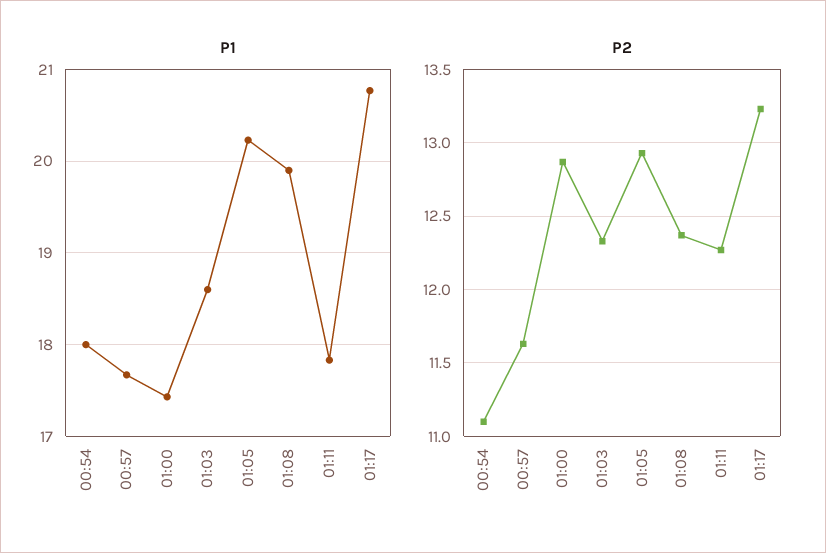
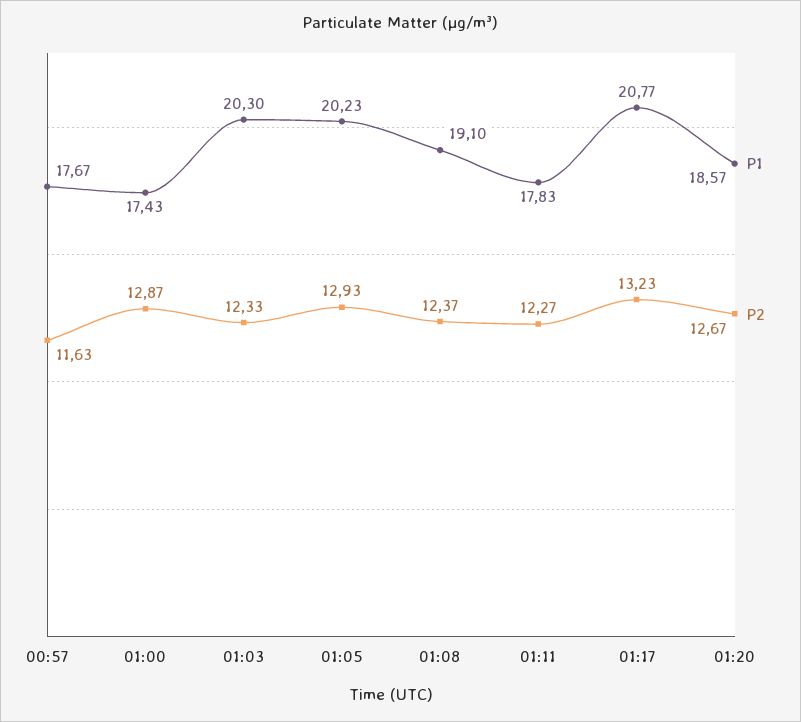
P1, 00:54: 18 -> none
P1, 01:03: 18.6 -> 20.3
P1, 01:08: 19.9 -> 19.1
P2, 00:54: 11.1 -> none
P1, 01:20: none -> 18.57
P2, 01:20: none -> 12.67

